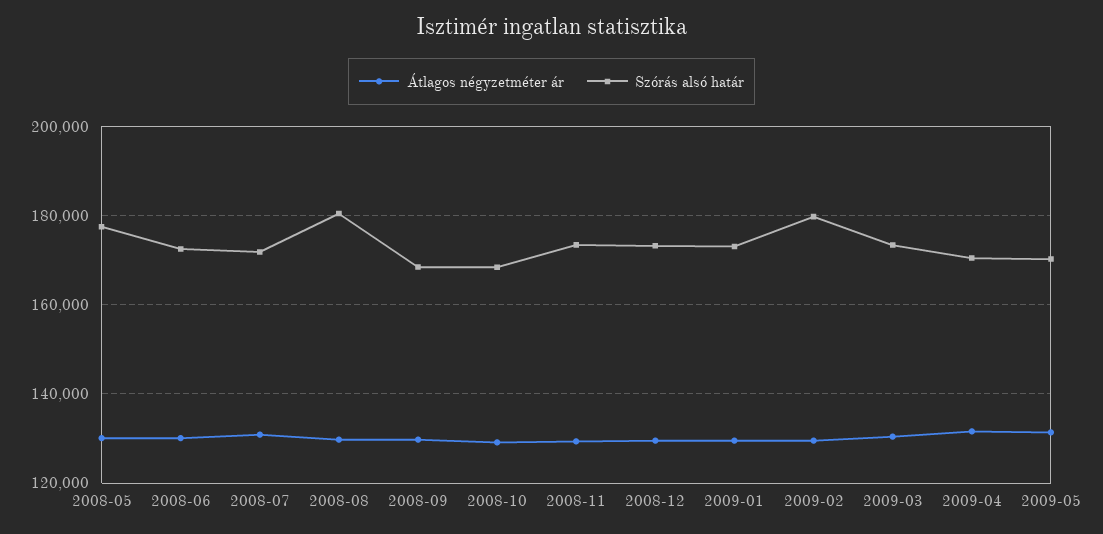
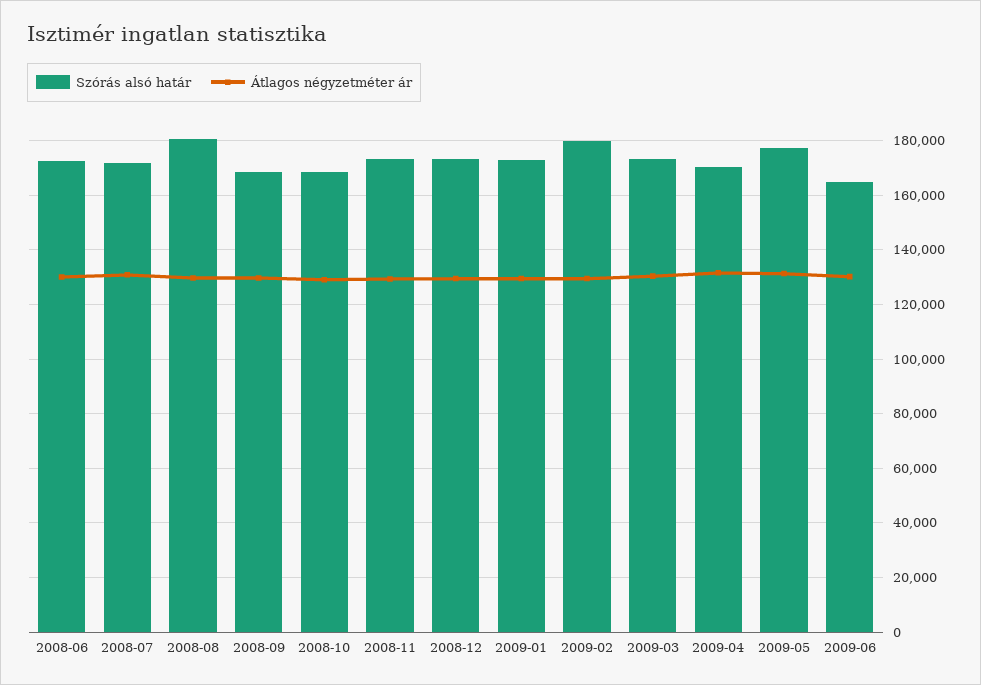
Átlagos négyzetméter ár, 2008-05: 130000 -> none
Szórás alsó határ, 2008-05: 178000 -> none
Szórás alsó határ, 2009-05: 170000 -> 177500
Szórás alsó határ, 2009-06: none -> 165000
Átlagos négyzetméter ár, 2009-06: none -> 130000

